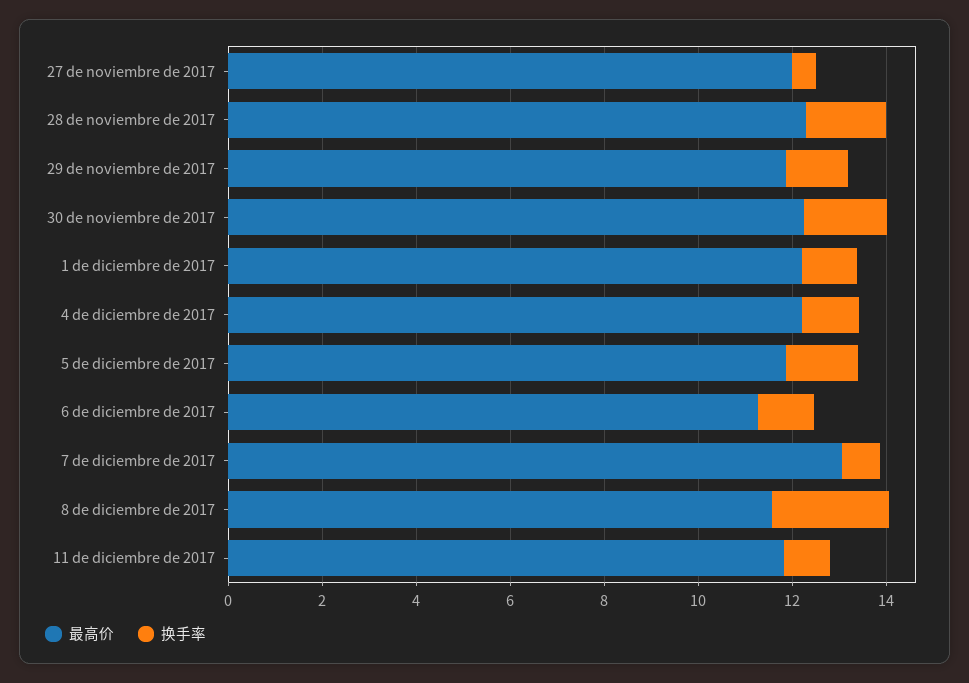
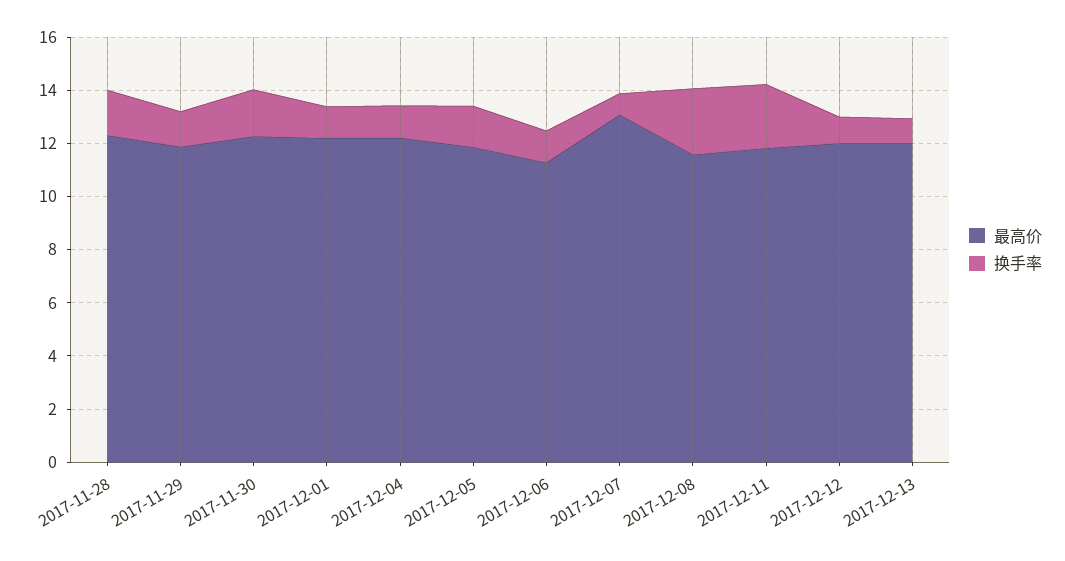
最高价, 27 de noviembre de 2017: 12 -> none
换手率, 27 de noviembre de 2017: 0.5 -> none
换手率, 11 de diciembre de 2017: 1 -> 2.5
最高价, 2017-12-12: none -> 12
换手率, 2017-12-12: none -> 1
最高价, 2017-12-13: none -> 12
换手率, 2017-12-13: none -> 1

